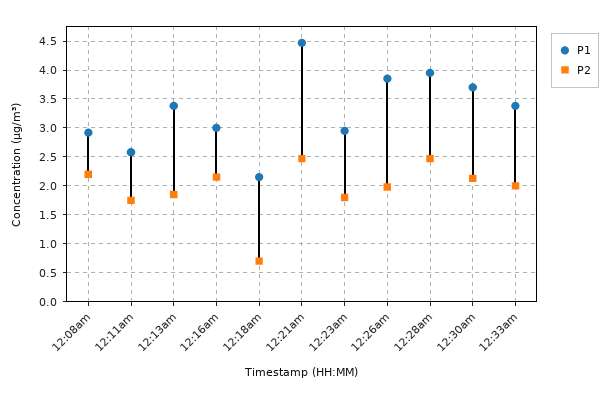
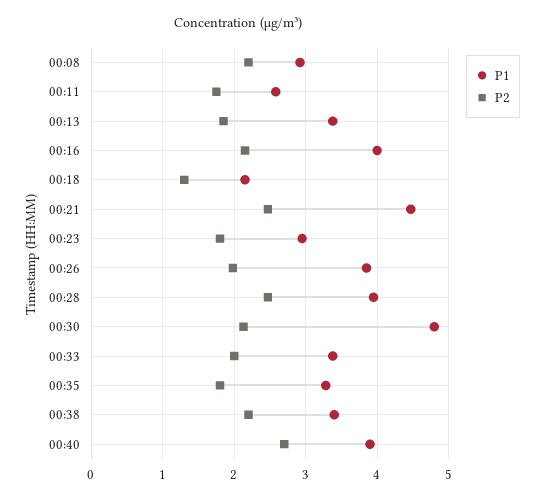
P1, 12:16am: 3 -> 4
P2, 12:18am: 0.75 -> 1.3
P1, 12:30am: 3.75 -> 4.8
P1, 00:35: none -> 3.3
P2, 00:35: none -> 1.8
P1, 00:38: none -> 3.4
P2, 00:38: none -> 2.2
P1, 00:40: none -> 3.9
P2, 00:40: none -> 2.7

